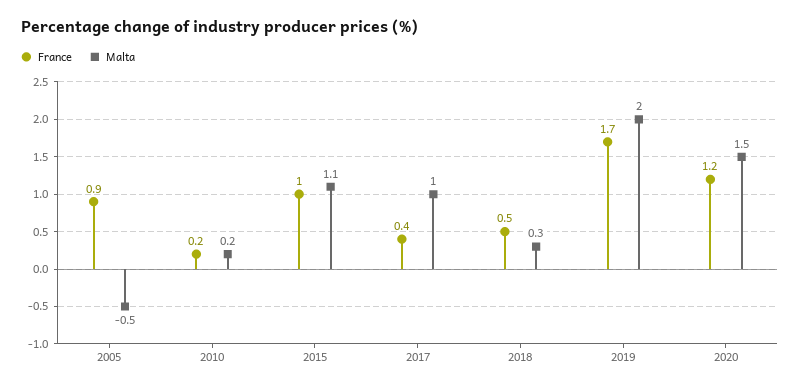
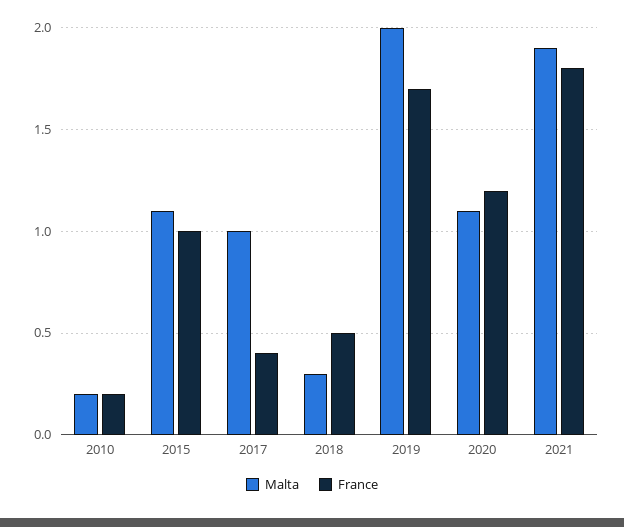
France, 2005: 0.9 -> none
Malta, 2005: -0.5 -> none
Malta, 2020: 1.5 -> 1.1
Malta, 2021: none -> 1.9
France, 2021: none -> 1.8

